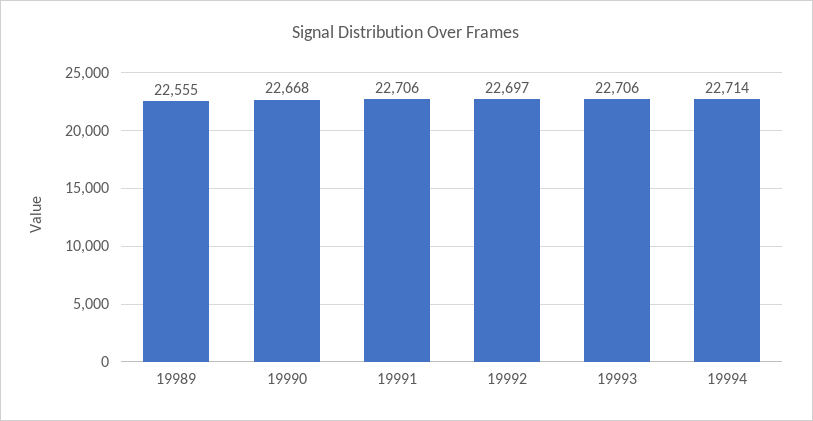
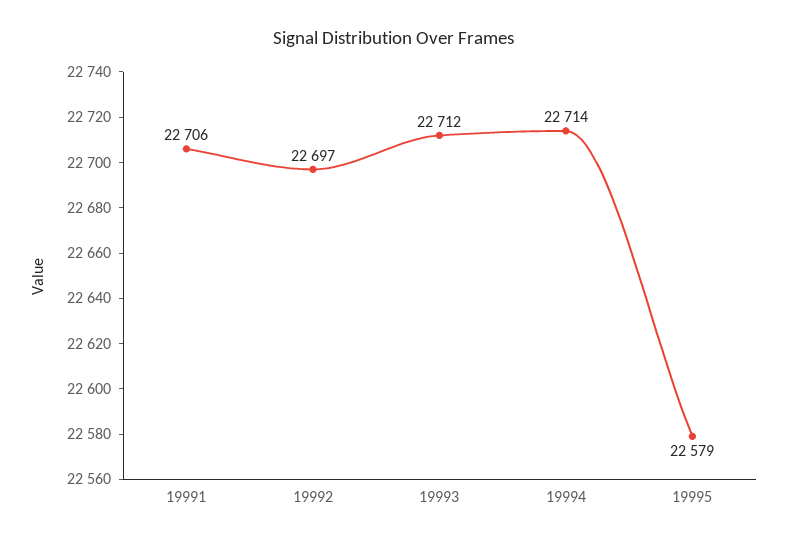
19989: 22555 -> none
19990: 22668 -> none
19993: 22706 -> 22712
19995: none -> 22579

